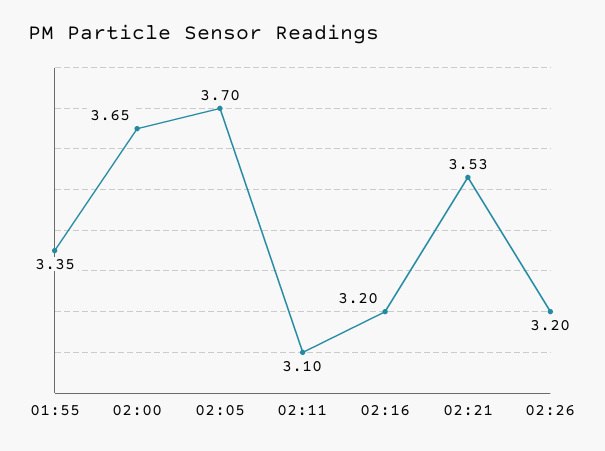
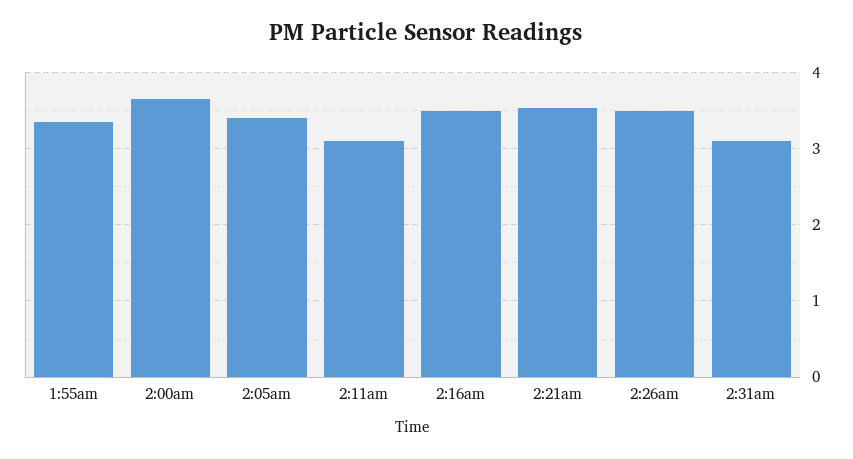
02:05: 3.7 -> 3.4
02:16: 3.2 -> 3.5
02:26: 3.2 -> 3.5
2:31am: none -> 3.1

